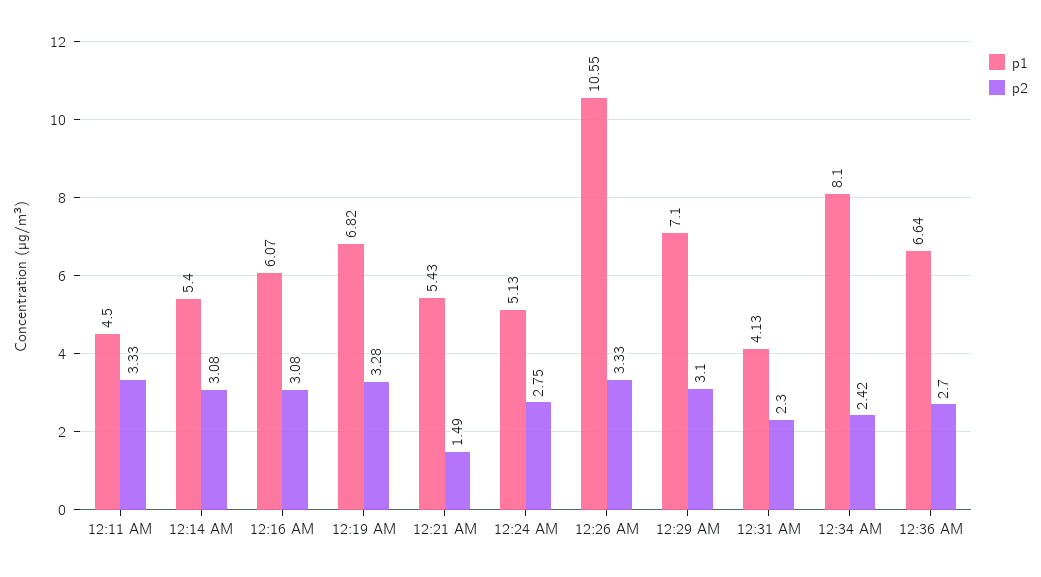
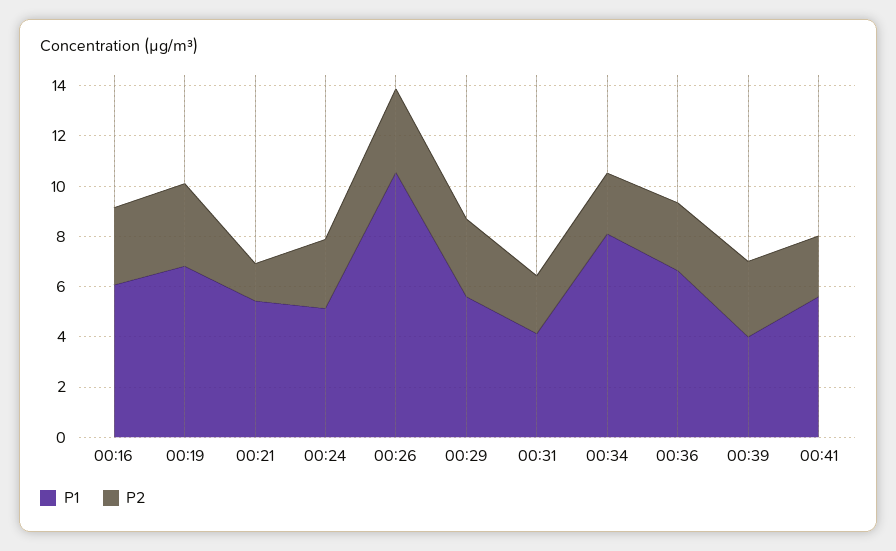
p1, 12:11 AM: 4.5 -> none
p2, 12:11 AM: 3.33 -> none
p1, 12:14 AM: 5.4 -> none
p2, 12:14 AM: 3.08 -> none
p1, 12:29 AM: 7.1 -> 5.5
p1, 00:39: none -> 4
p2, 00:39: none -> 3
p1, 00:41: none -> 5.5
p2, 00:41: none -> 2.5

